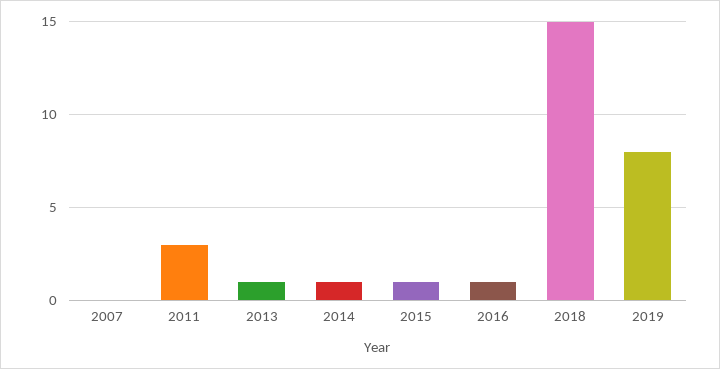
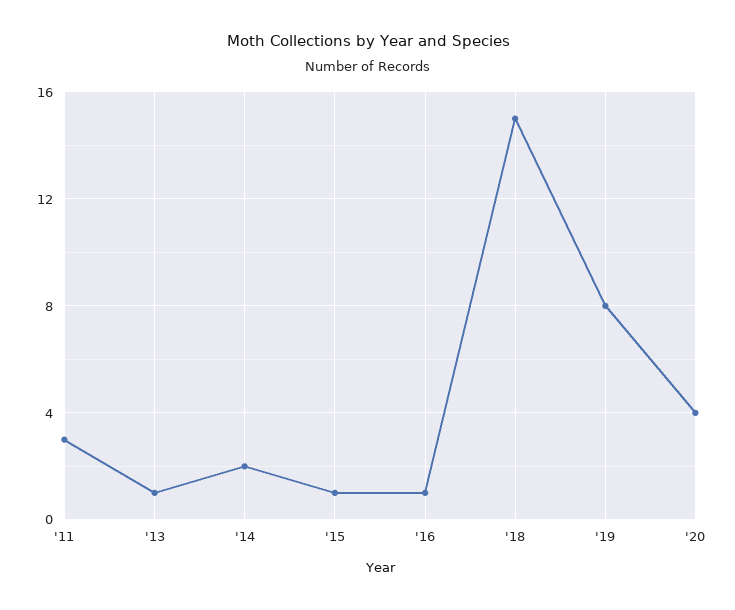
2007: 0 -> none
2014: 1 -> 2
'20: none -> 4

